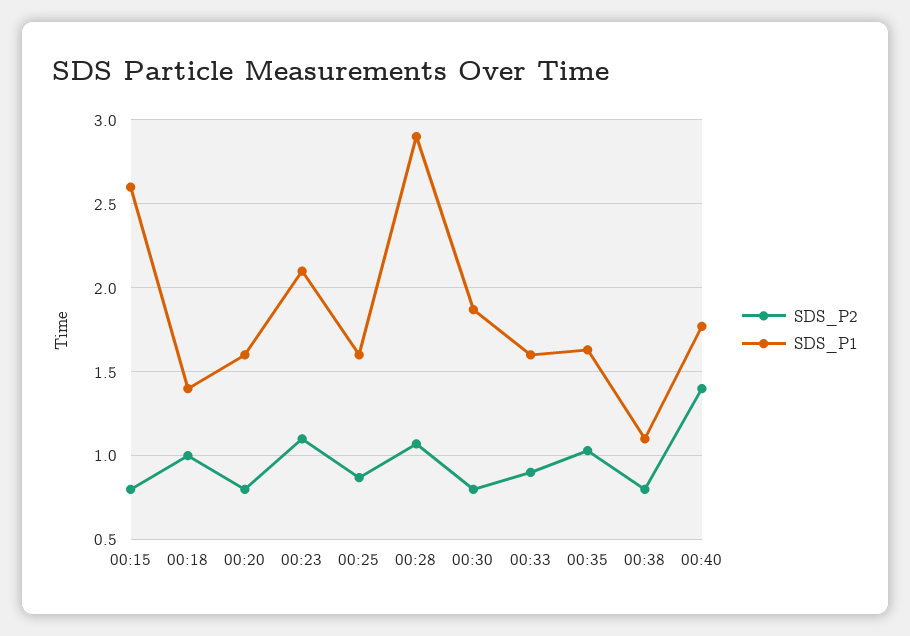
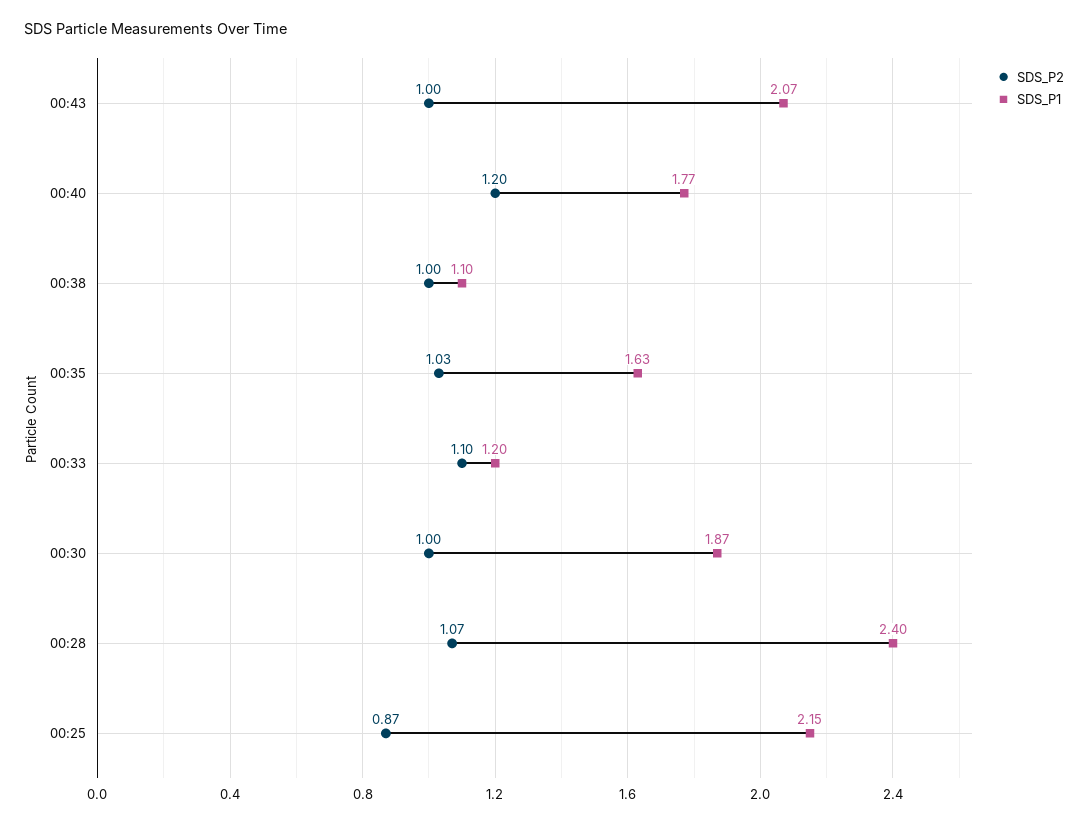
SDS_P2, 00:15: 0.8 -> none
SDS_P1, 00:15: 2.6 -> none
SDS_P2, 00:18: 1 -> none
SDS_P1, 00:18: 1.4 -> none
SDS_P2, 00:20: 0.8 -> none
SDS_P1, 00:20: 1.6 -> none
SDS_P2, 00:23: 1.1 -> none
SDS_P1, 00:23: 2.1 -> none
SDS_P1, 00:25: 1.6 -> 2.15
SDS_P1, 00:28: 2.9 -> 2.4
SDS_P2, 00:30: 0.8 -> 1
SDS_P2, 00:33: 0.9 -> 1.1
SDS_P1, 00:33: 1.6 -> 1.2
SDS_P2, 00:38: 0.8 -> 1
SDS_P2, 00:40: 1.4 -> 1.2
SDS_P2, 00:43: none -> 1
SDS_P1, 00:43: none -> 2.07

